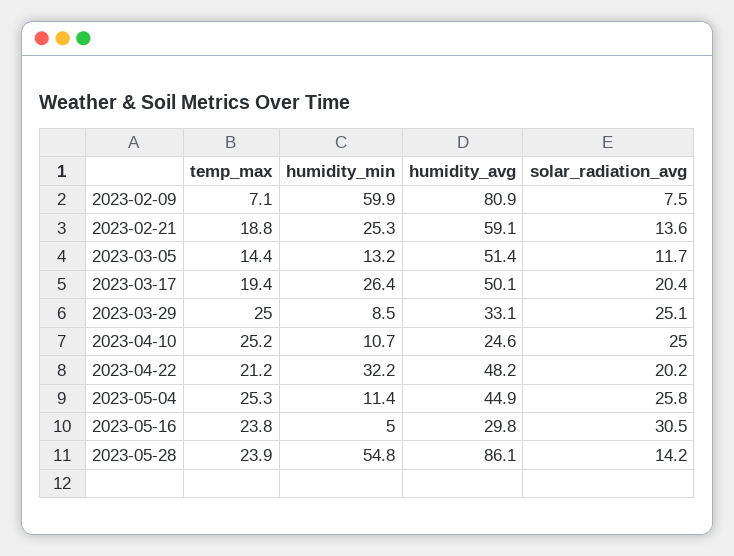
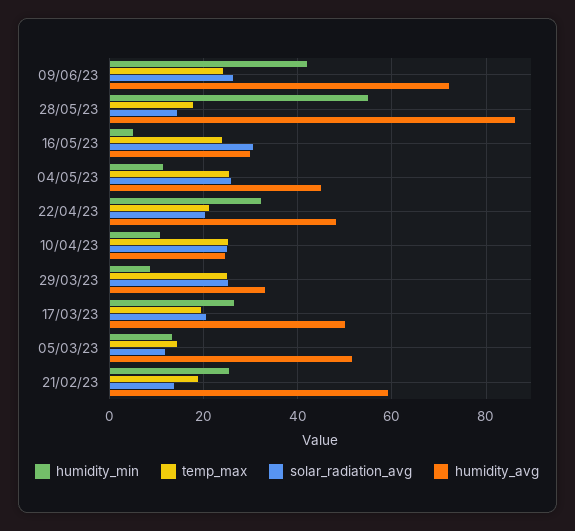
temp_max, 2023-02-09: 7.1 -> none
humidity_min, 2023-02-09: 59.9 -> none
humidity_avg, 2023-02-09: 80.9 -> none
solar_radiation_avg, 2023-02-09: 7.5 -> none
temp_max, 2023-05-28: 23.9 -> 18
humidity_min, 09/06/23: none -> 42
temp_max, 09/06/23: none -> 24
solar_radiation_avg, 09/06/23: none -> 26
humidity_avg, 09/06/23: none -> 72

